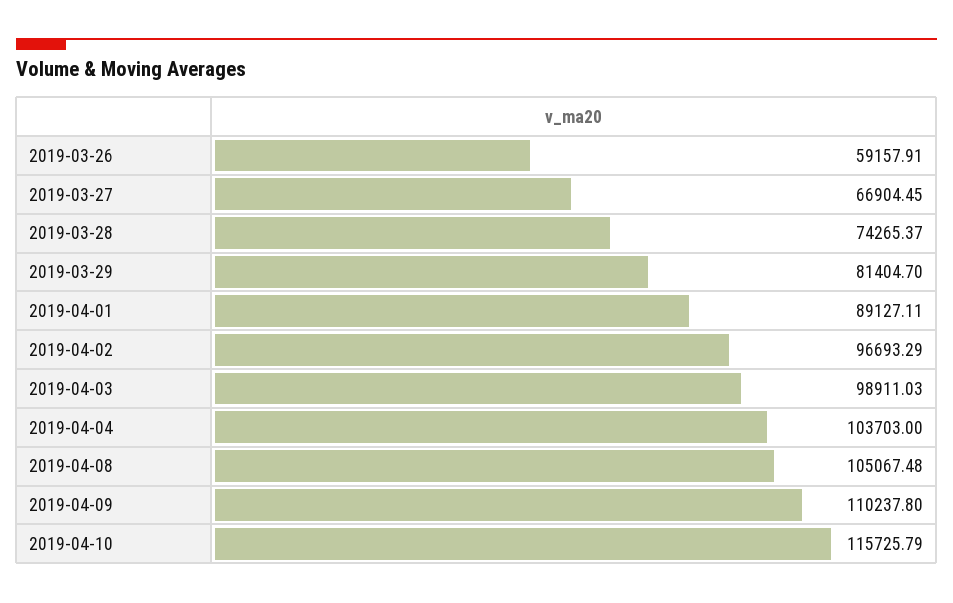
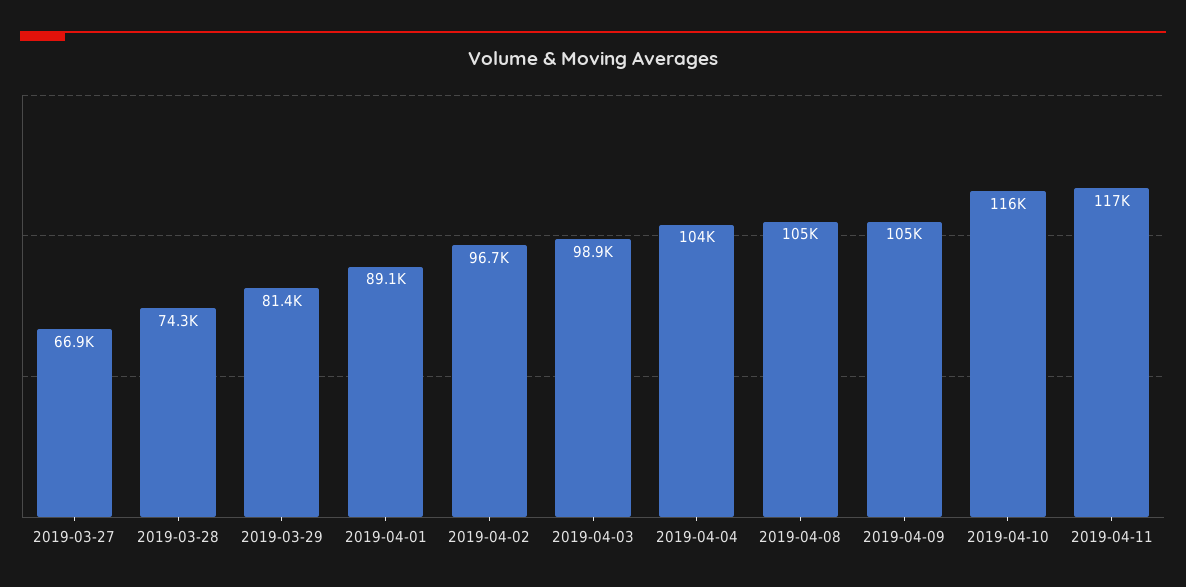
2019-03-26: 59157.91 -> none
2019-04-09: 110237.8 -> 105000
2019-04-11: none -> 117000

